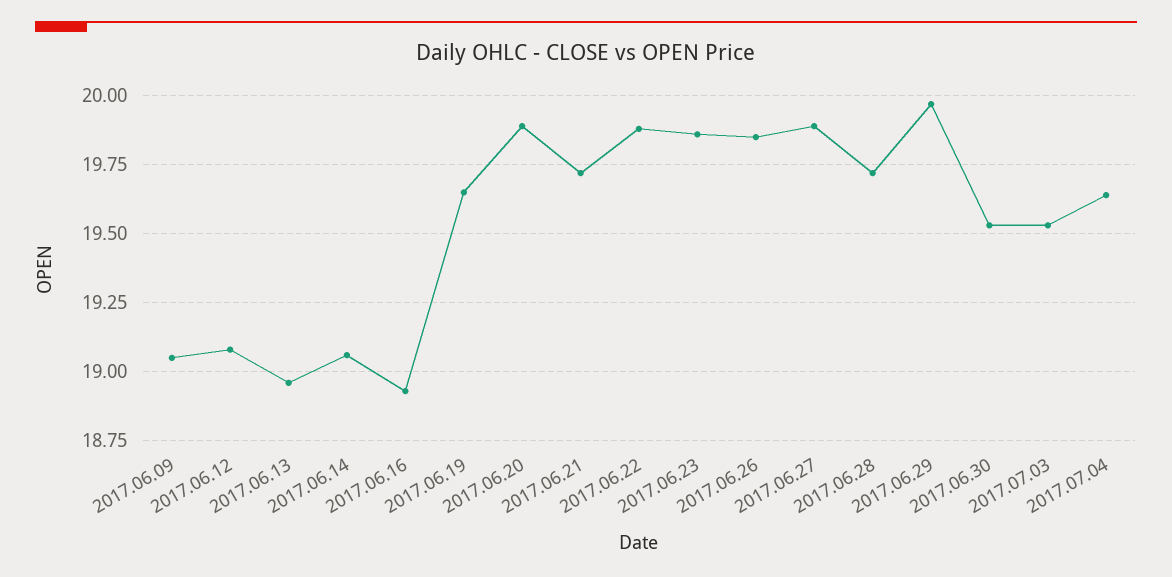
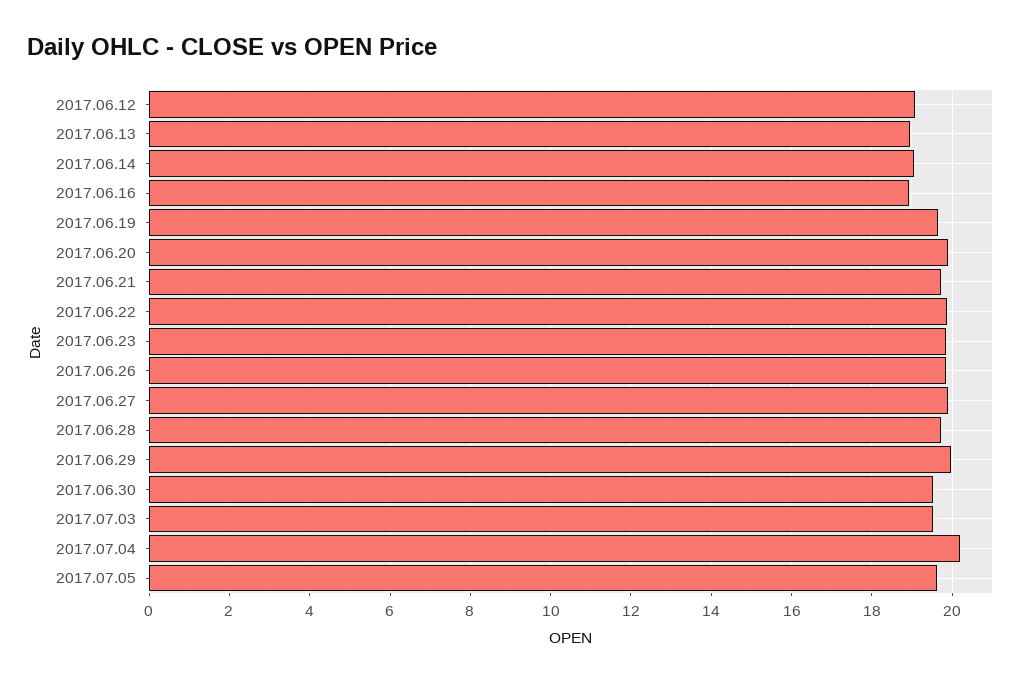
2017.06.09: 19.05 -> none
2017.07.04: 19.65 -> 20.2
2017.07.05: none -> 19.6

